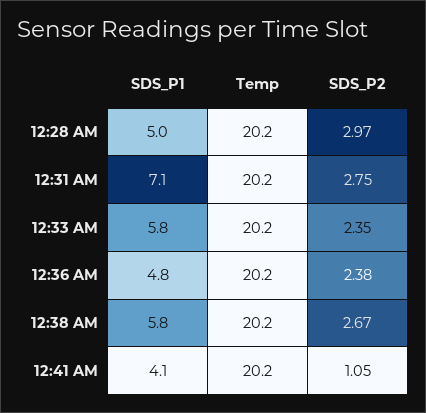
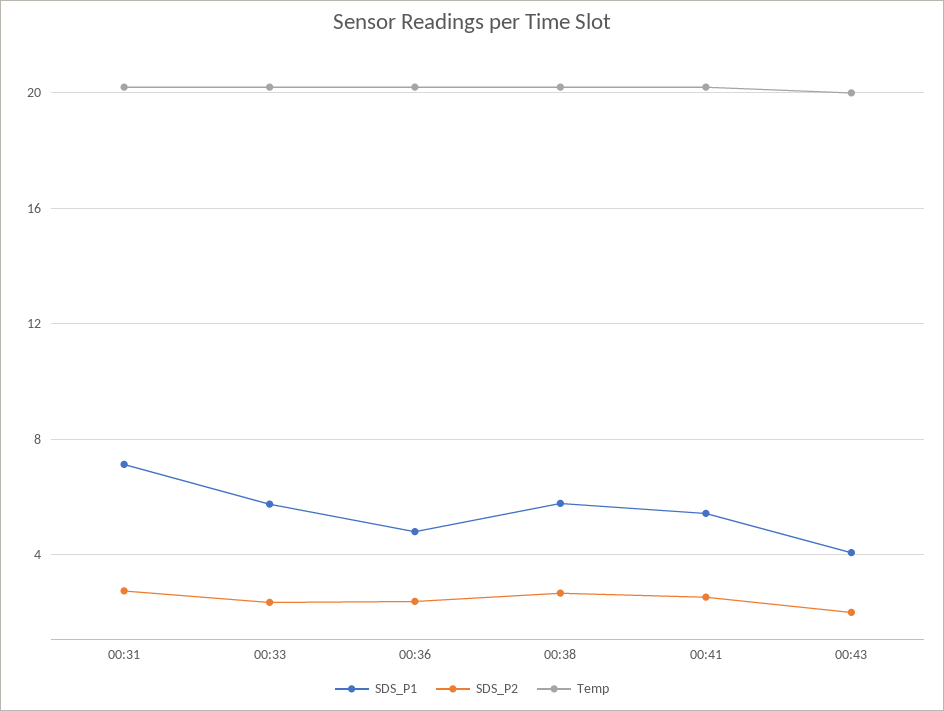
SDS_P1, 12:28 AM: 5 -> none
Temp, 12:28 AM: 20.2 -> none
SDS_P2, 12:28 AM: 2.97 -> none
SDS_P1, 12:41 AM: 4.1 -> 5.5
SDS_P2, 12:41 AM: 1.05 -> 2.5
SDS_P1, 00:43: none -> 4
SDS_P2, 00:43: none -> 2
Temp, 00:43: none -> 20

